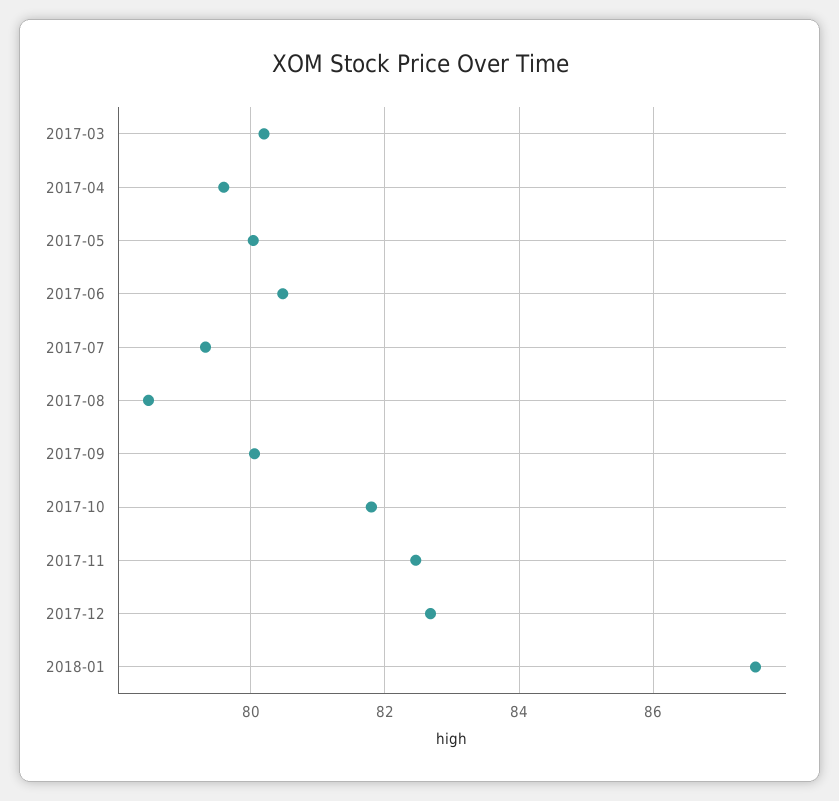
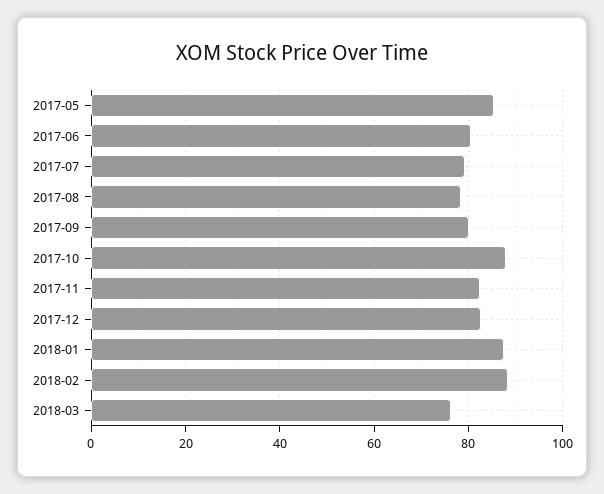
2017-03: 80.2 -> none
2017-04: 79.6 -> none
2017-05: 80 -> 86
2017-10: 81.8 -> 88
2018-02: none -> 88
2018-03: none -> 76

